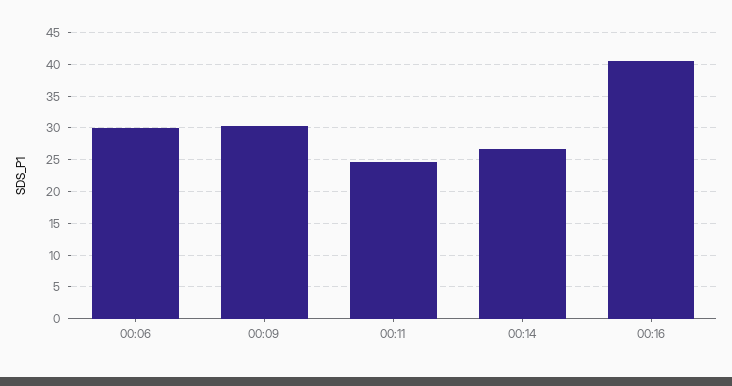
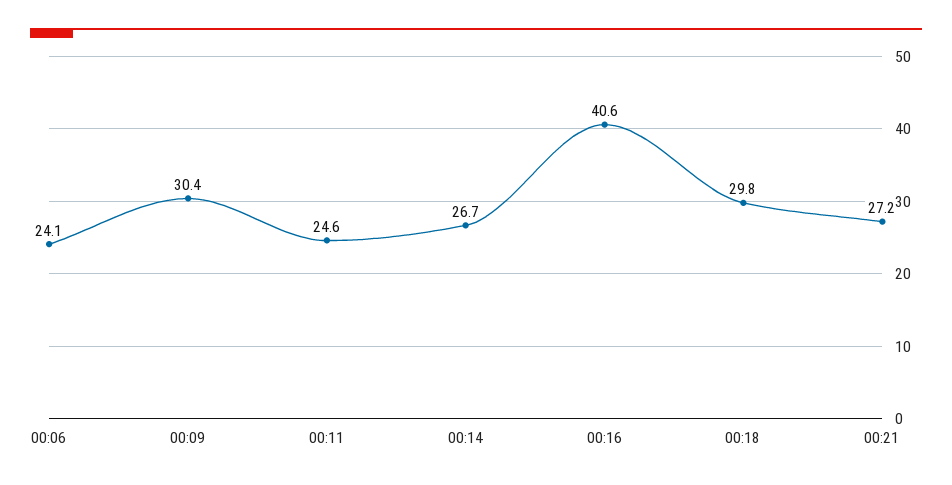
00:06: 30 -> 24.1
00:18: none -> 29.8
00:21: none -> 27.2

